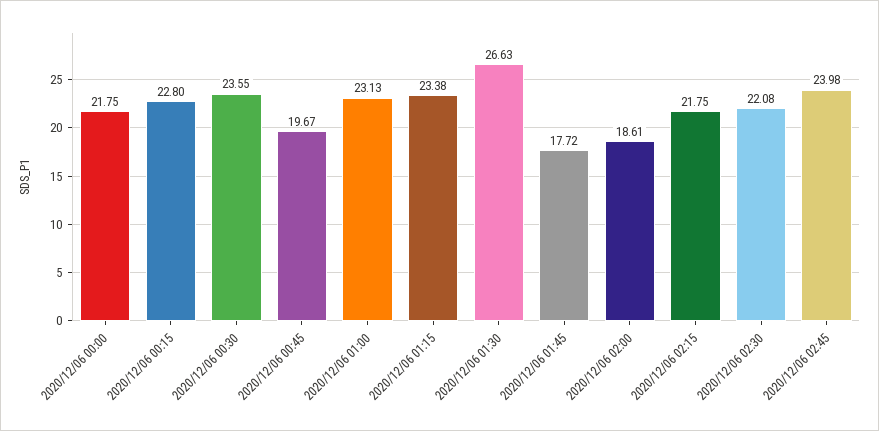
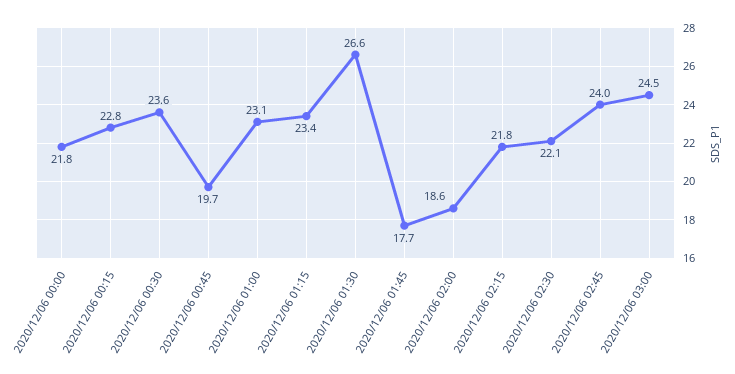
2020/12/06 03:00: none -> 24.5

